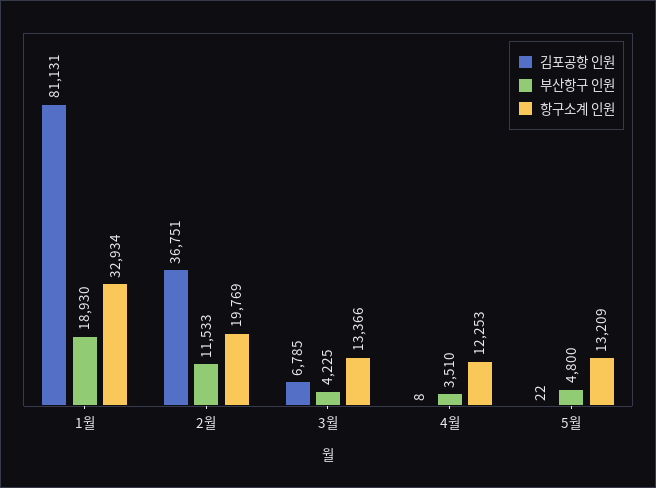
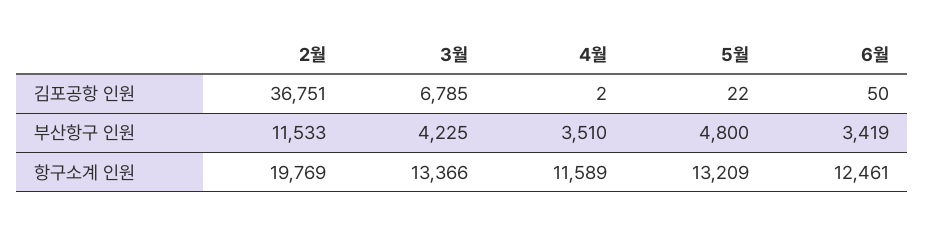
김포공항 인원, 1월: 81131 -> none
부산항구 인원, 1월: 18930 -> none
항구소계 인원, 1월: 32934 -> none
김포공항 인원, 4월: 8 -> 2
항구소계 인원, 4월: 12253 -> 11589
김포공항 인원, 6월: none -> 50
부산항구 인원, 6월: none -> 3419
항구소계 인원, 6월: none -> 12461

